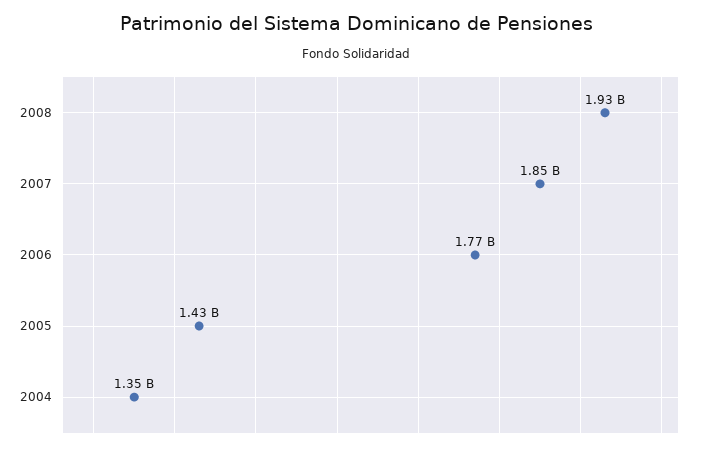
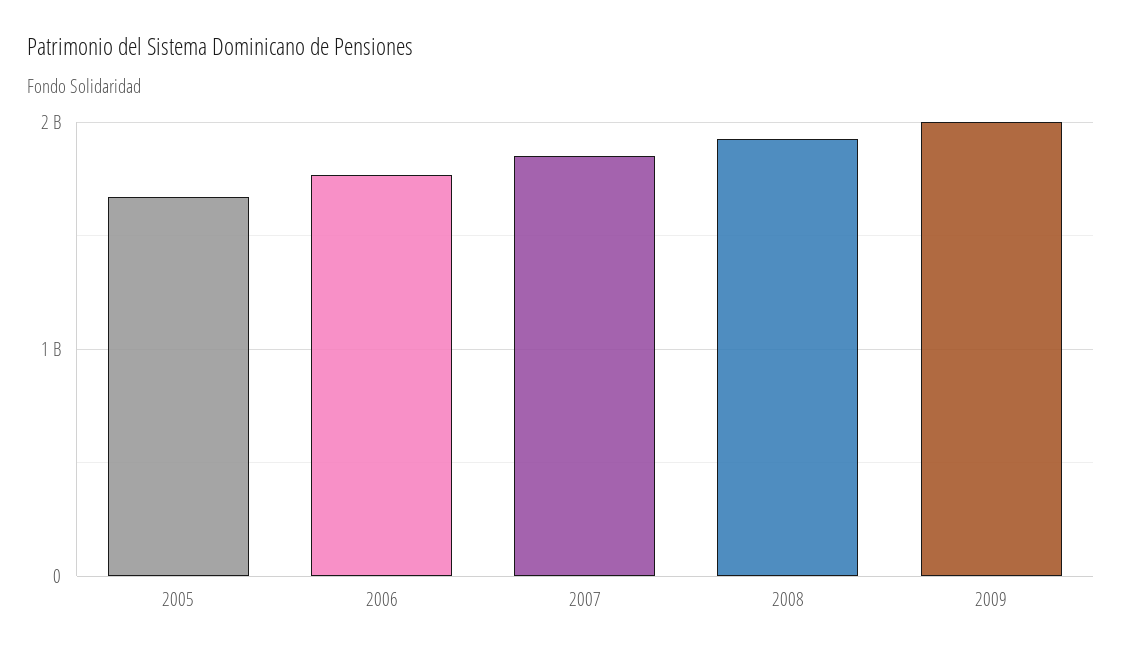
2005: 1430000000 -> 1700000000
2004: 1350000000 -> none
2009: none -> 2000000000

